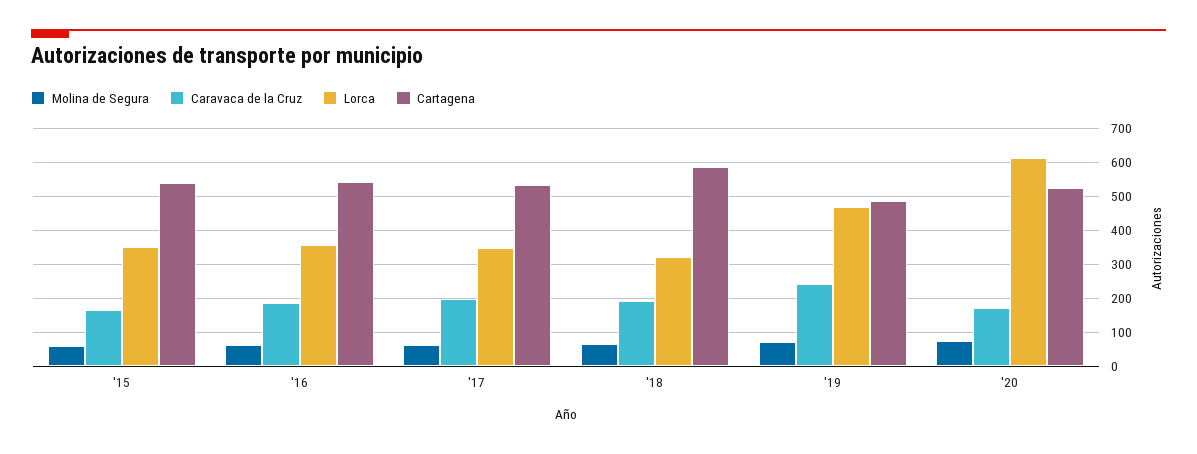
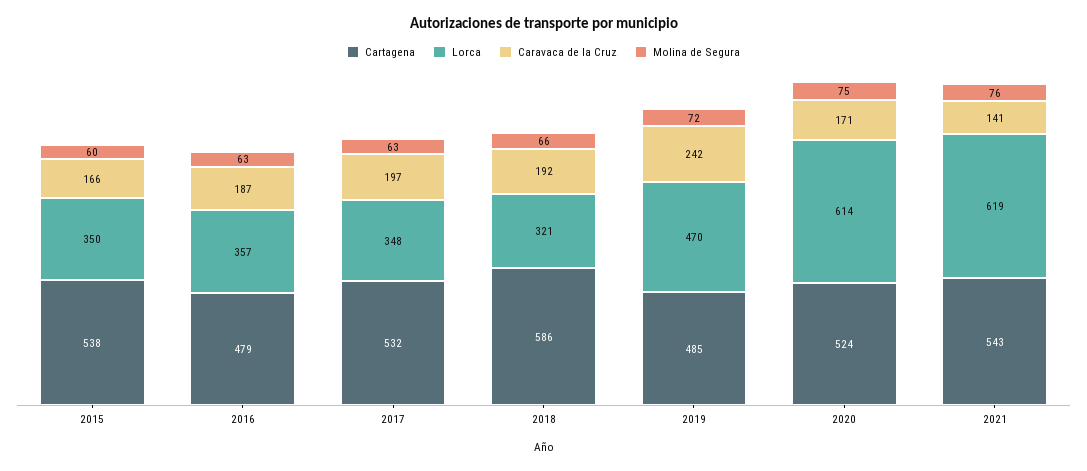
Cartagena, '16: 540 -> 479
Cartagena, 2021: none -> 543
Lorca, 2021: none -> 619
Caravaca de la Cruz, 2021: none -> 141
Molina de Segura, 2021: none -> 76

